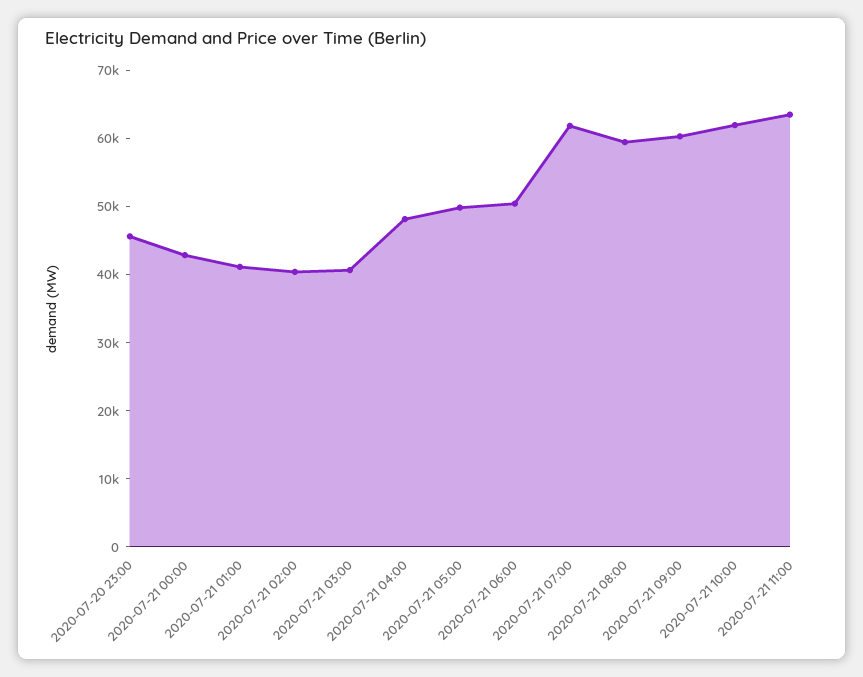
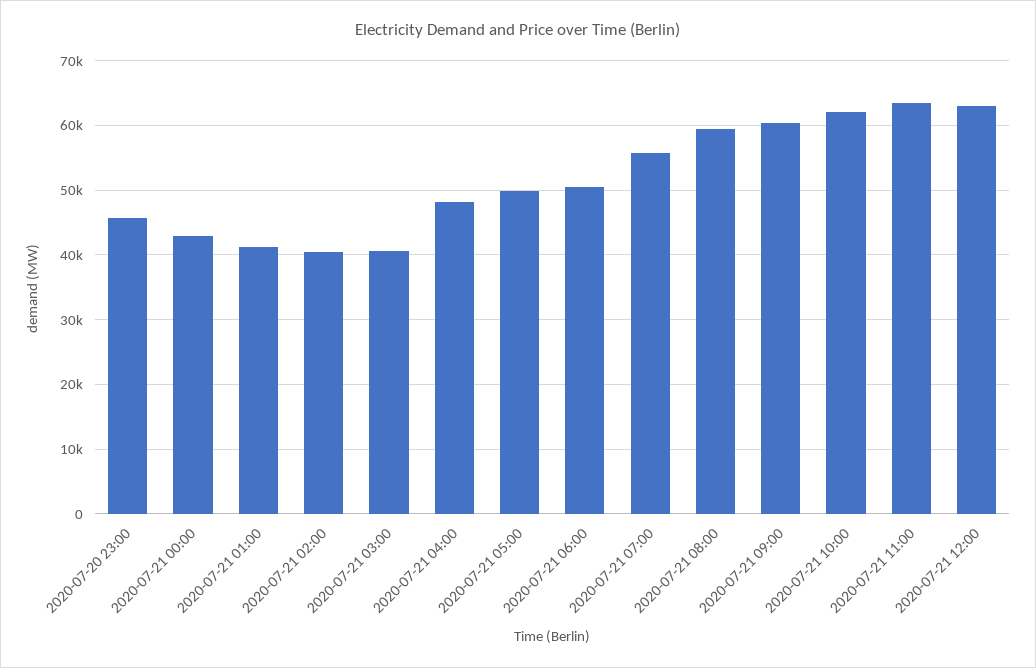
2020-07-21 07:00: 62000 -> 56000
2020-07-21 12:00: none -> 63000

